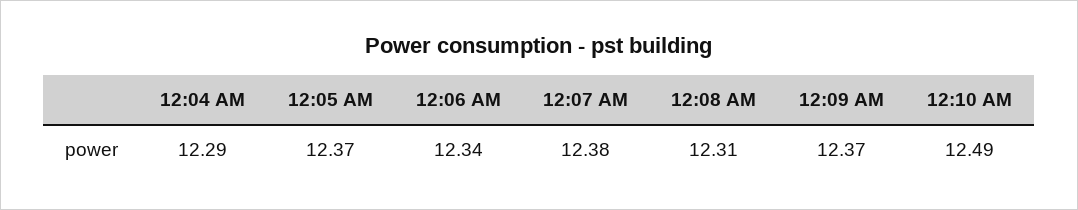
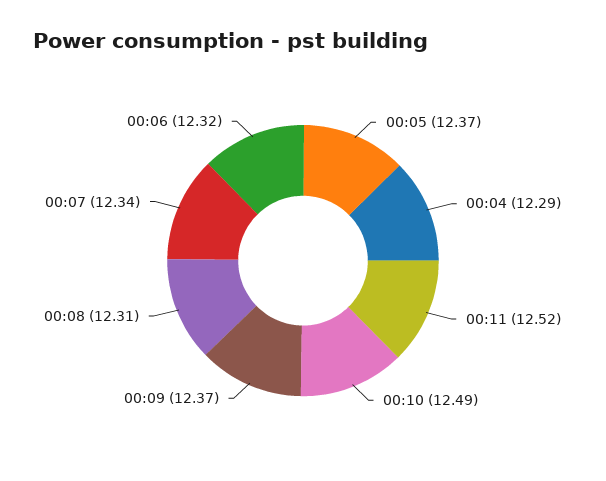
12:06 AM: 12.34 -> 12.32
12:07 AM: 12.38 -> 12.34
00:11: none -> 12.52

